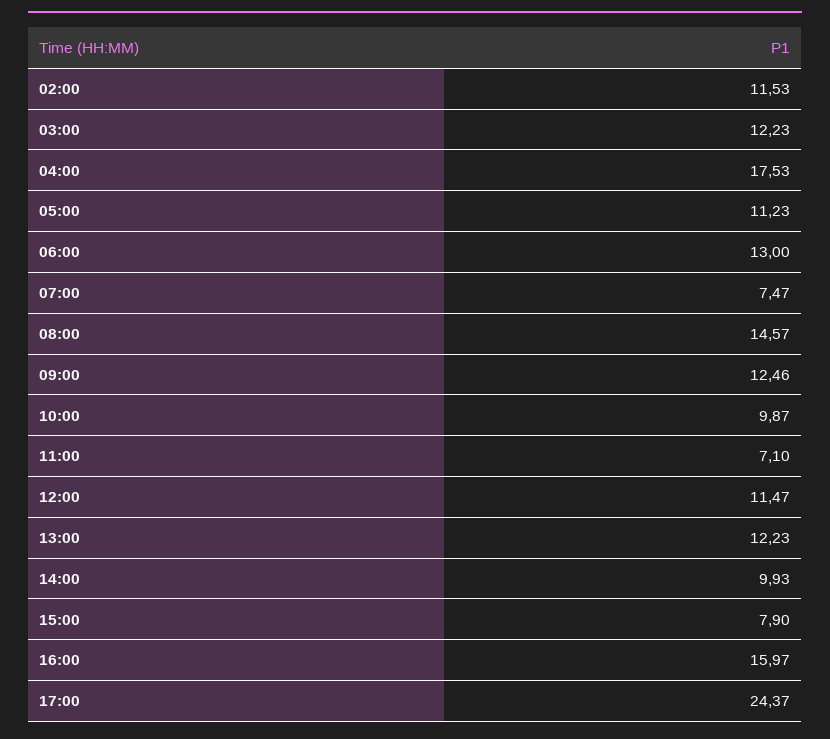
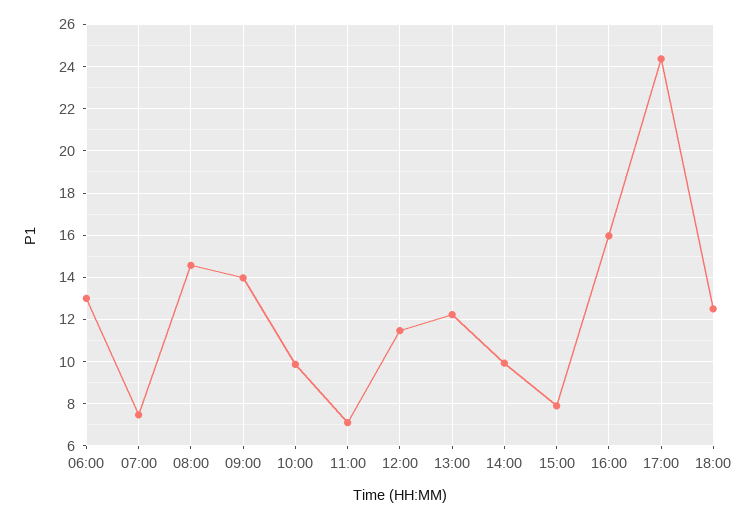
02:00: 11.53 -> none
03:00: 12.23 -> none
04:00: 17.53 -> none
05:00: 11.23 -> none
09:00: 12.46 -> 14
18:00: none -> 12.5

